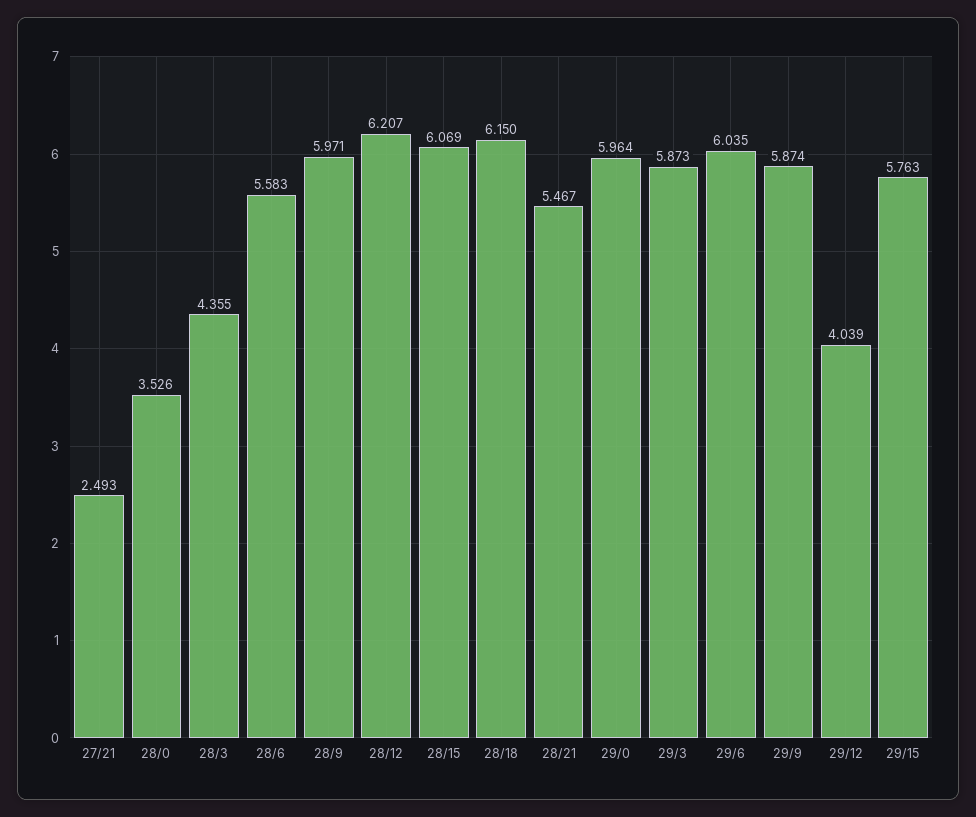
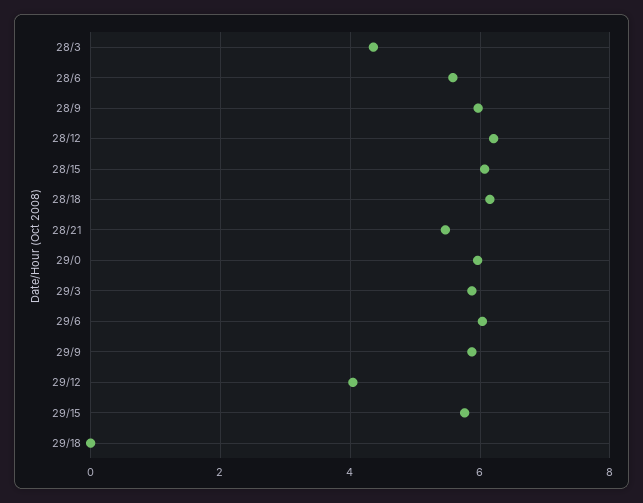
27/21: 2.493 -> none
28/0: 3.526 -> none
29/18: none -> 0

